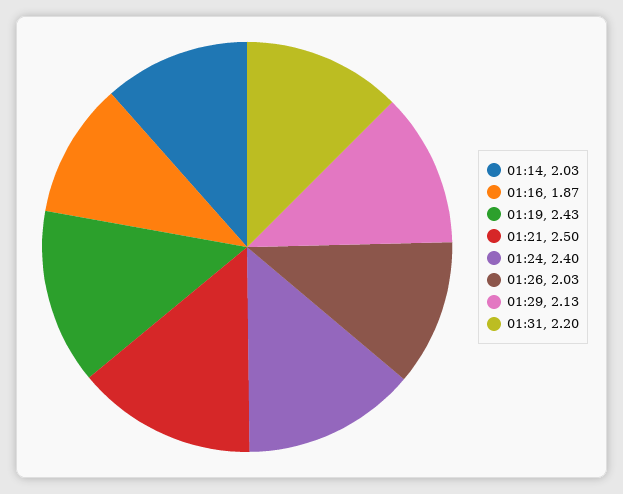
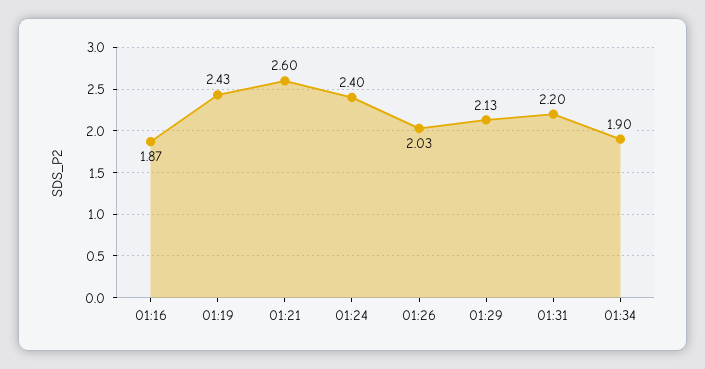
01:14: 2.03 -> none
01:21: 2.5 -> 2.6
01:34: none -> 1.9

